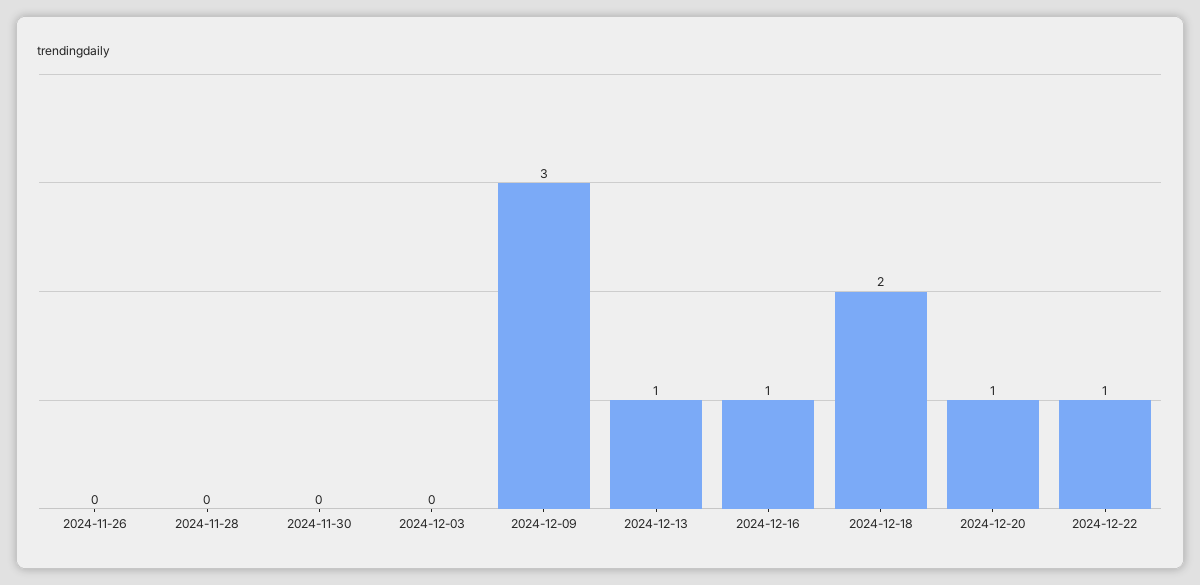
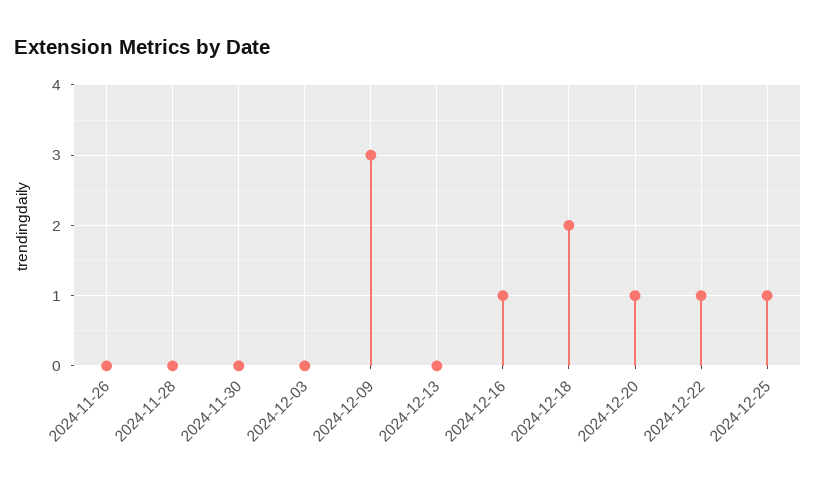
2024-12-13: 1 -> 0
2024-12-25: none -> 1

